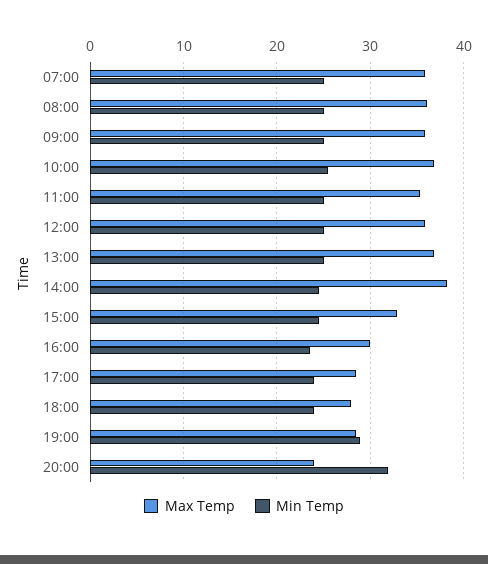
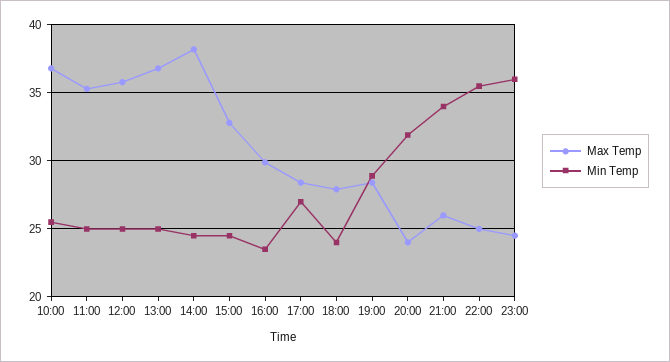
Max Temp, 07:00: 36 -> none
Min Temp, 07:00: 25 -> none
Max Temp, 08:00: 36 -> none
Min Temp, 08:00: 25 -> none
Max Temp, 09:00: 36 -> none
Min Temp, 09:00: 25 -> none
Min Temp, 17:00: 24 -> 27
Max Temp, 21:00: none -> 26
Min Temp, 21:00: none -> 34
Max Temp, 22:00: none -> 25
Min Temp, 22:00: none -> 35.5
Max Temp, 23:00: none -> 24.5
Min Temp, 23:00: none -> 36

